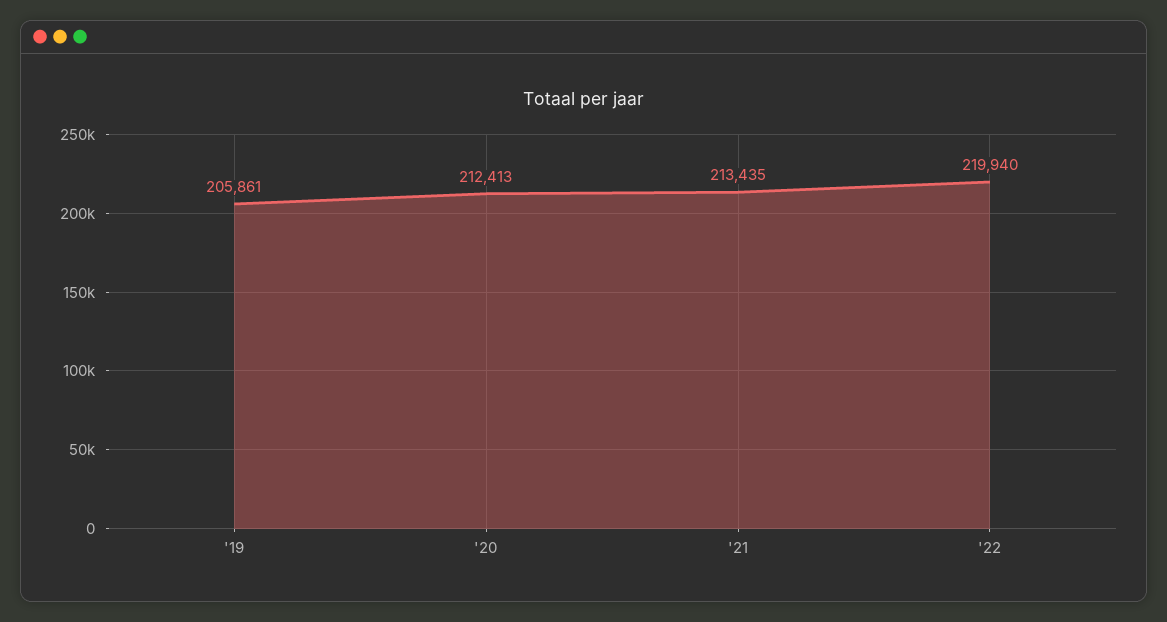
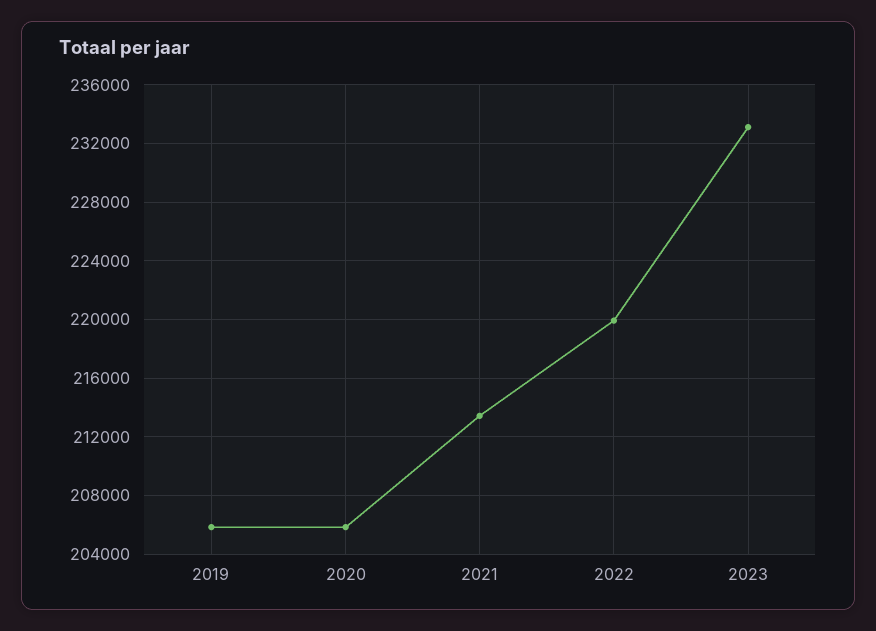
'20: 212413 -> 206000
2023: none -> 233000

